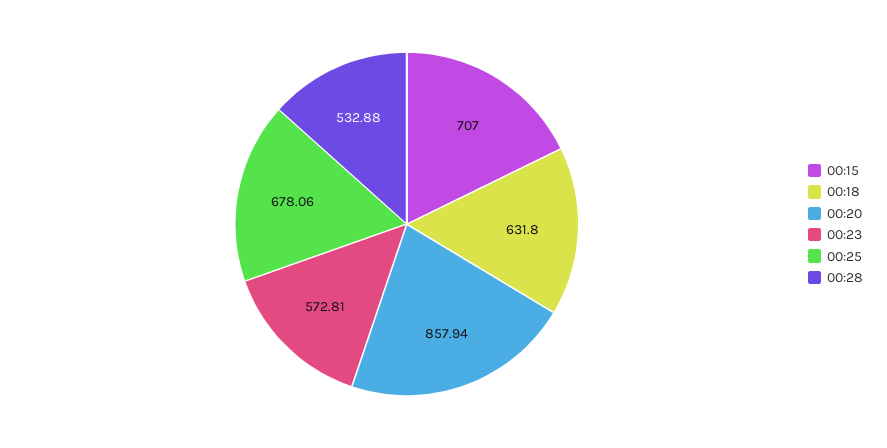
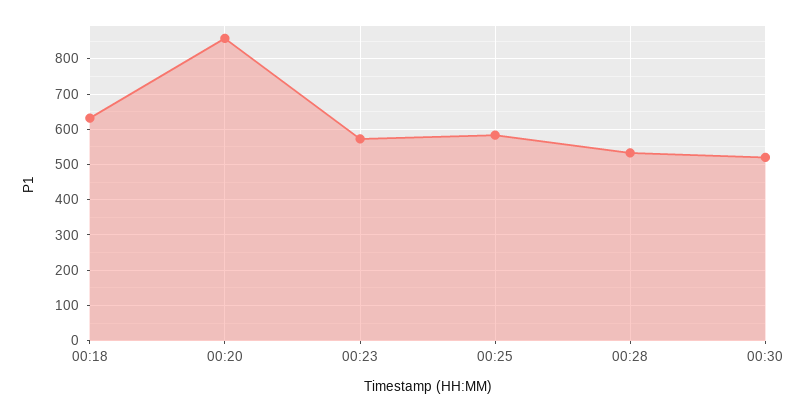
00:15: 707 -> none
00:25: 678.06 -> 580
00:30: none -> 520

